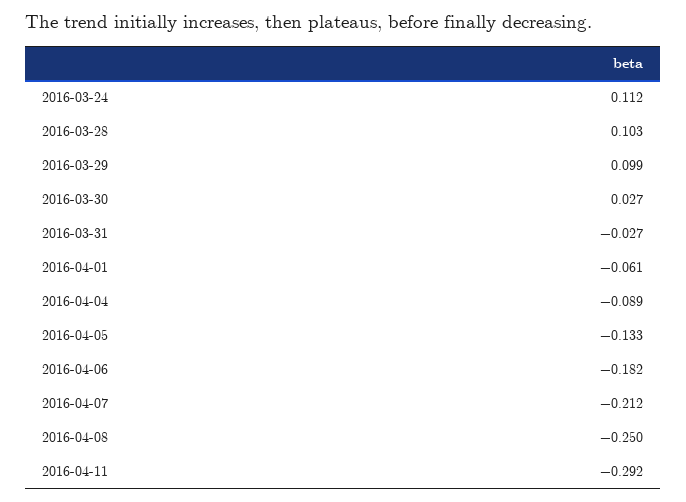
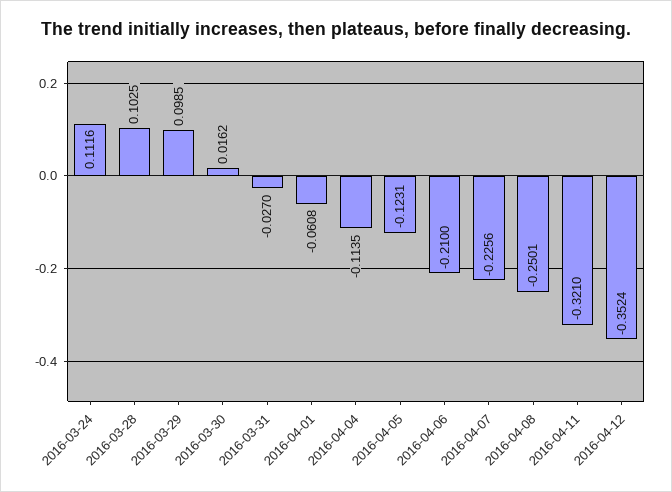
2016-03-30: 0.027 -> 0.0162
2016-04-04: -0.089 -> -0.1135
2016-04-05: -0.133 -> -0.1231
2016-04-06: -0.182 -> -0.21
2016-04-07: -0.212 -> -0.2256
2016-04-11: -0.292 -> -0.321
2016-04-12: none -> -0.3524

